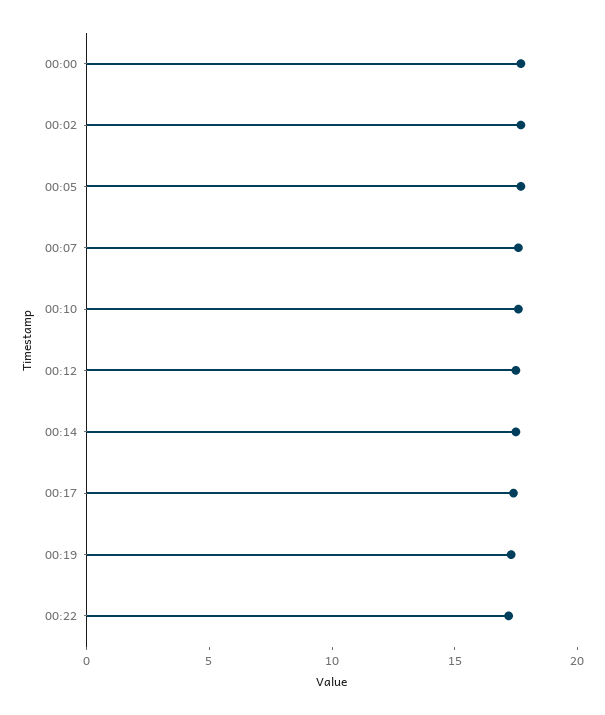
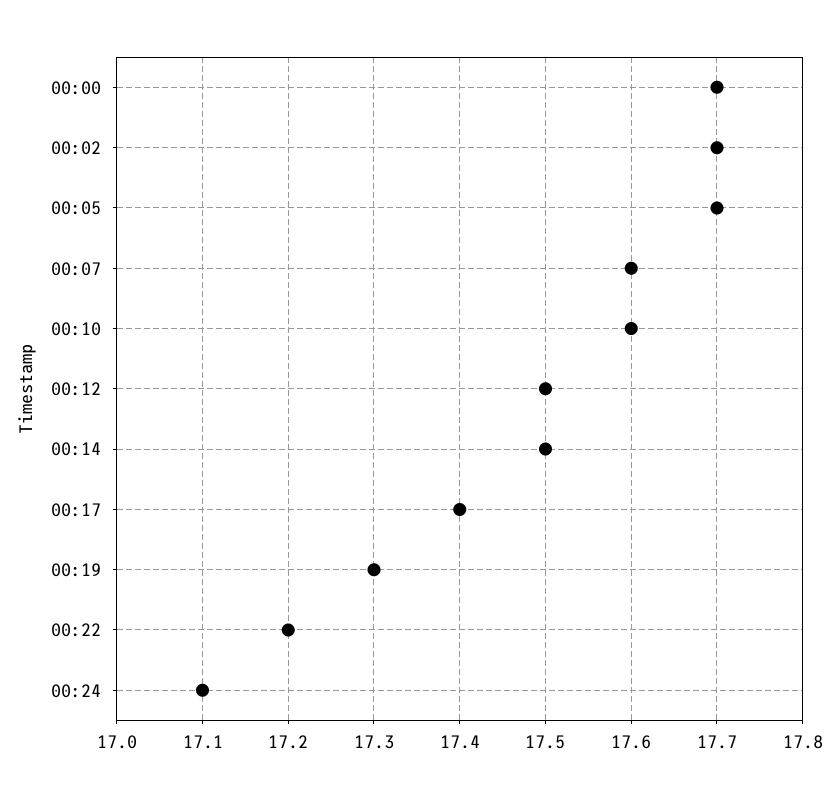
00:24: none -> 17.1

